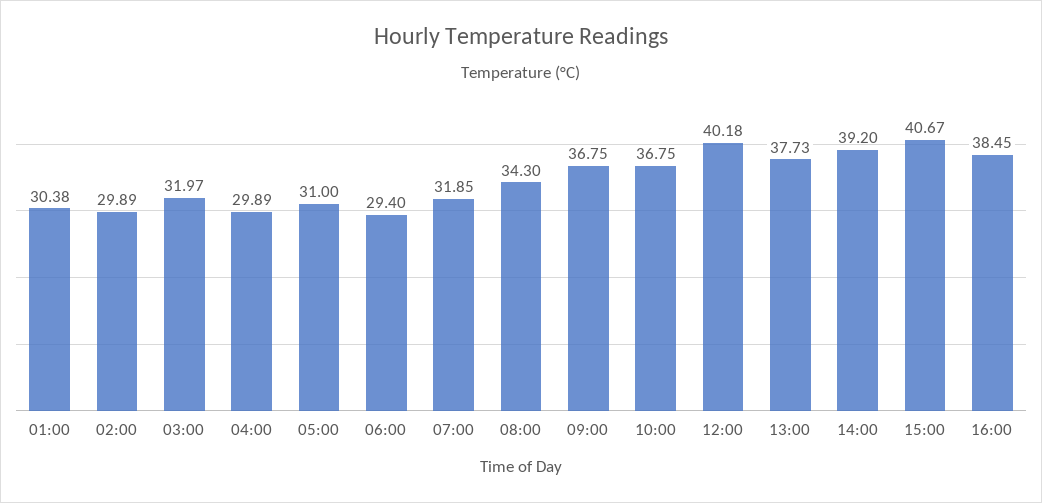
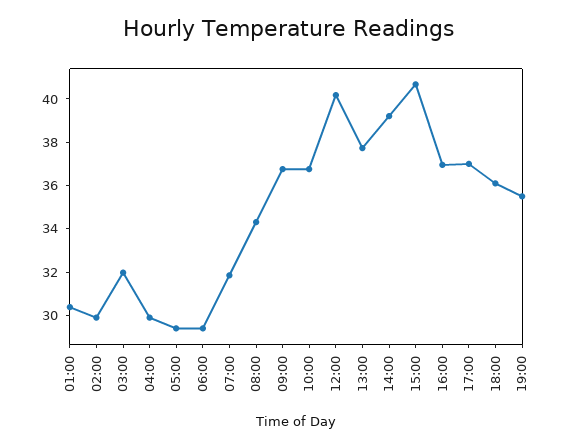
05:00: 31 -> 29.5
16:00: 38.45 -> 37
17:00: none -> 37
18:00: none -> 36
19:00: none -> 35.5

